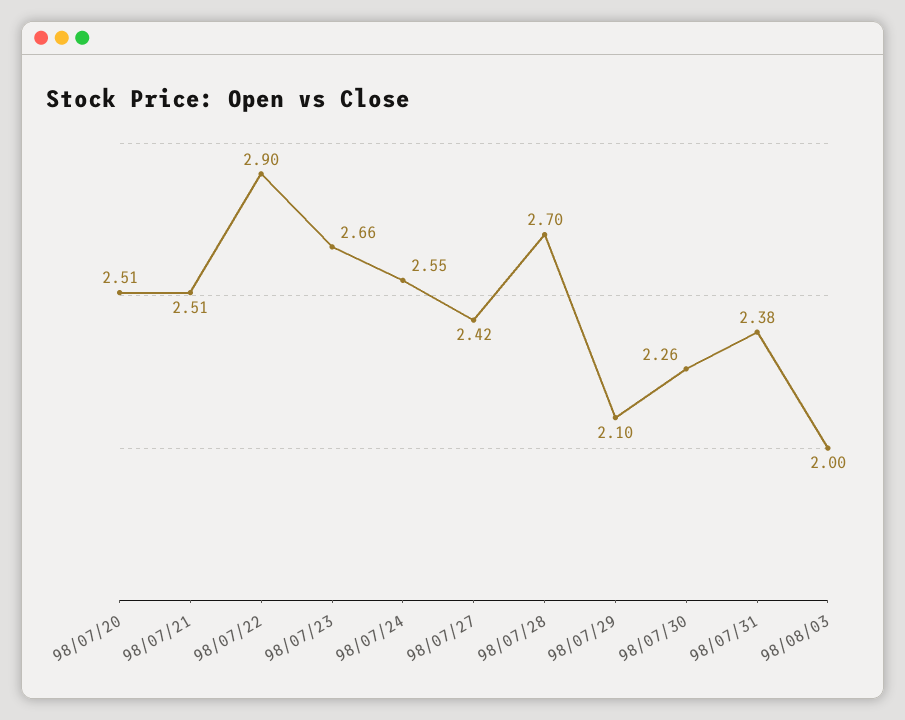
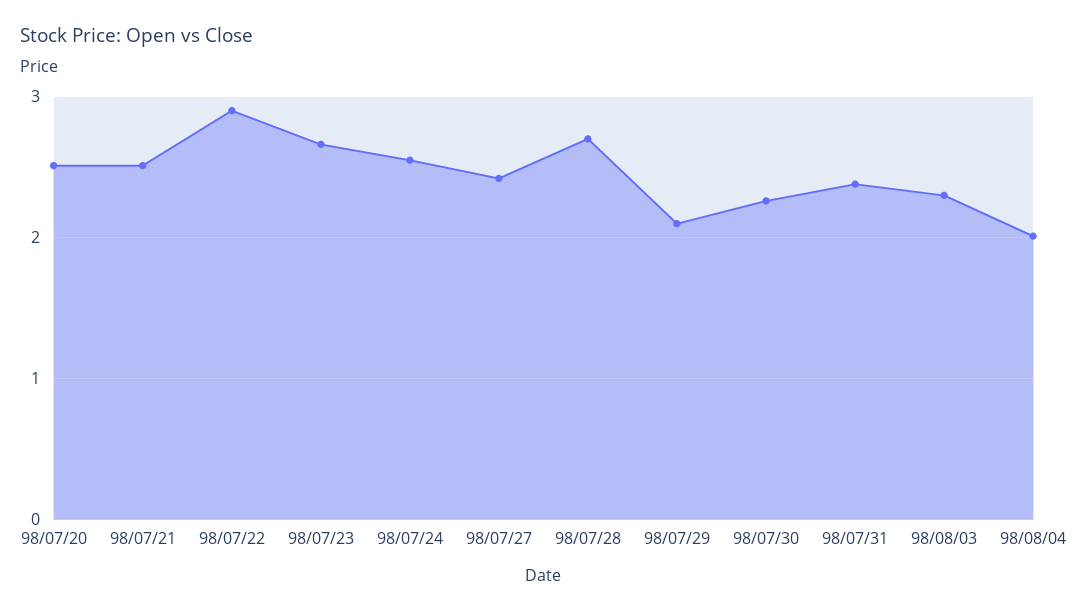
98/08/03: 2 -> 2.3
98/08/04: none -> 2

